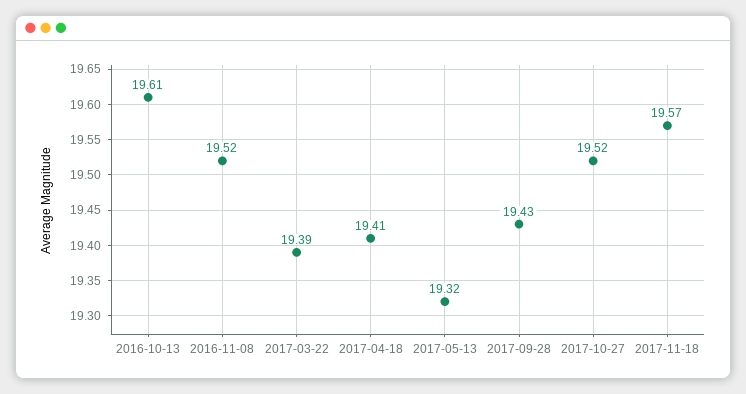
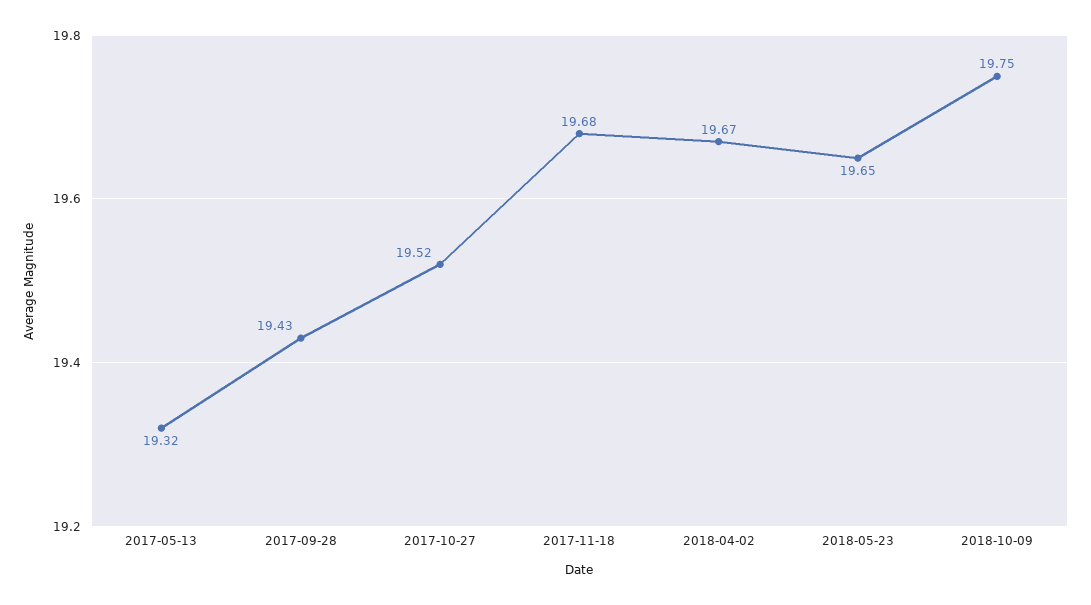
2016-10-13: 19.61 -> none
2016-11-08: 19.52 -> none
2017-03-22: 19.39 -> none
2017-04-18: 19.41 -> none
2017-11-18: 19.57 -> 19.68
2018-04-02: none -> 19.67
2018-05-23: none -> 19.65
2018-10-09: none -> 19.75

